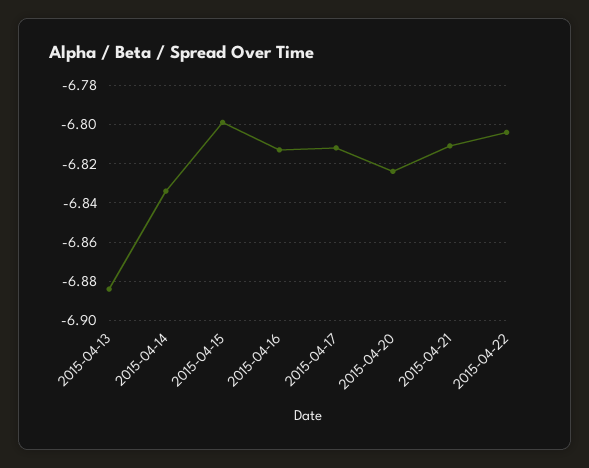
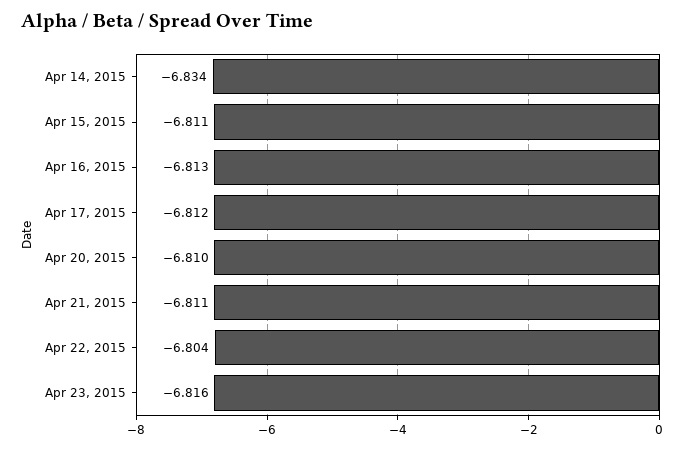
2015-04-13: -6.885 -> none
2015-04-15: -6.8 -> -6.811
2015-04-20: -6.825 -> -6.81
Apr 23, 2015: none -> -6.816

